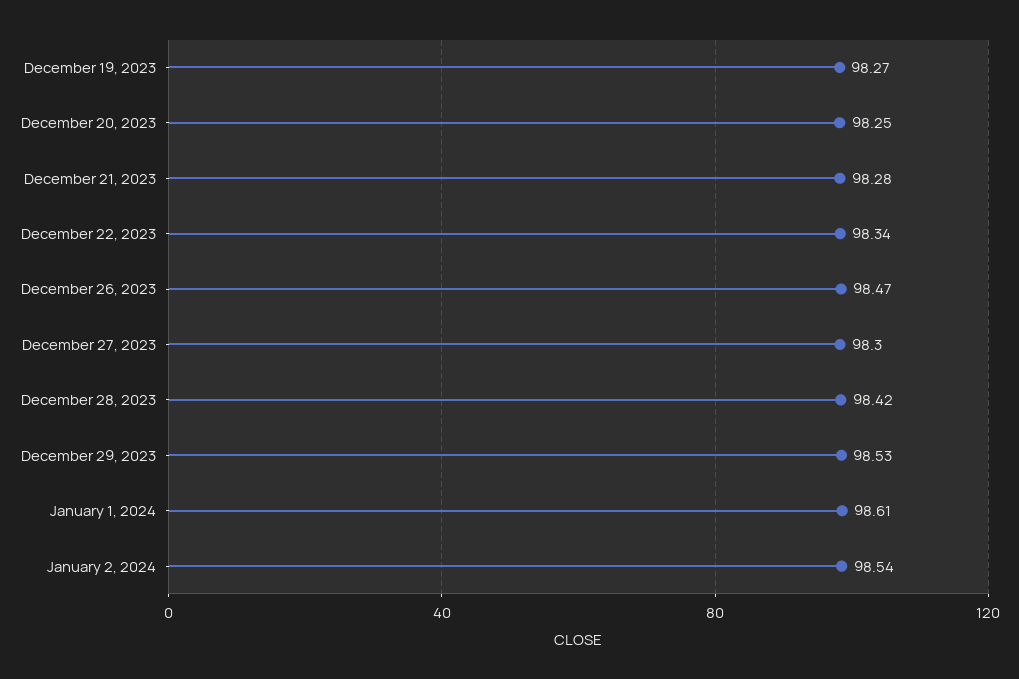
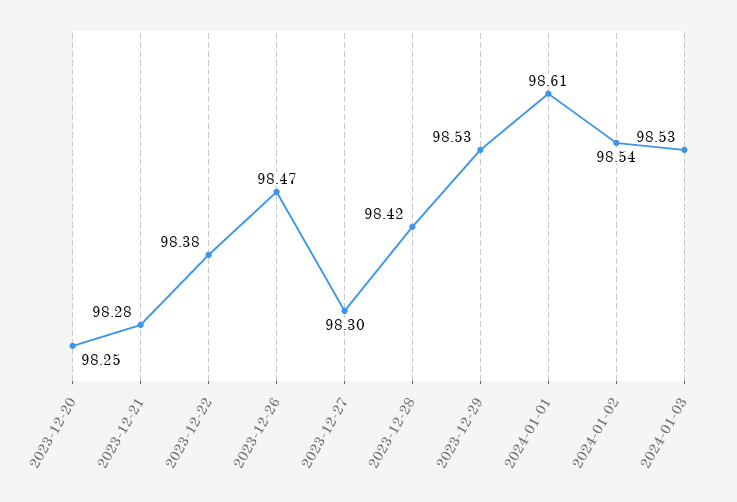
December 19, 2023: 98.27 -> none
December 22, 2023: 98.34 -> 98.38
2024-01-03: none -> 98.53

